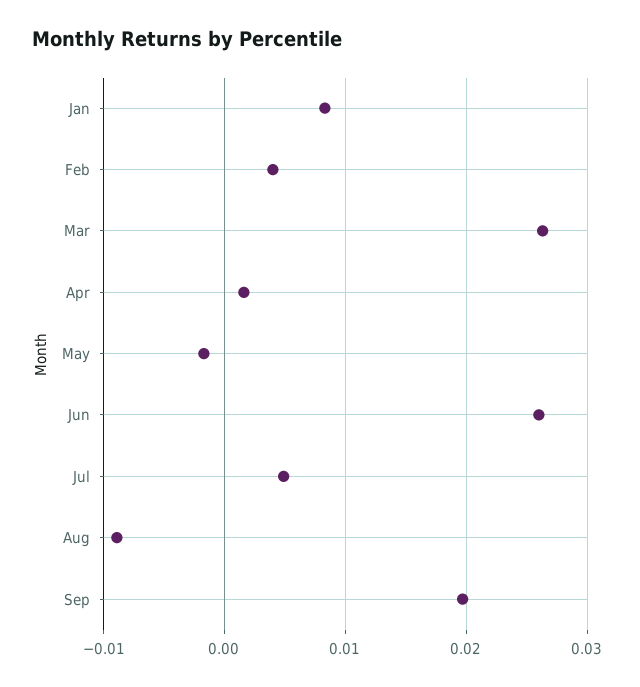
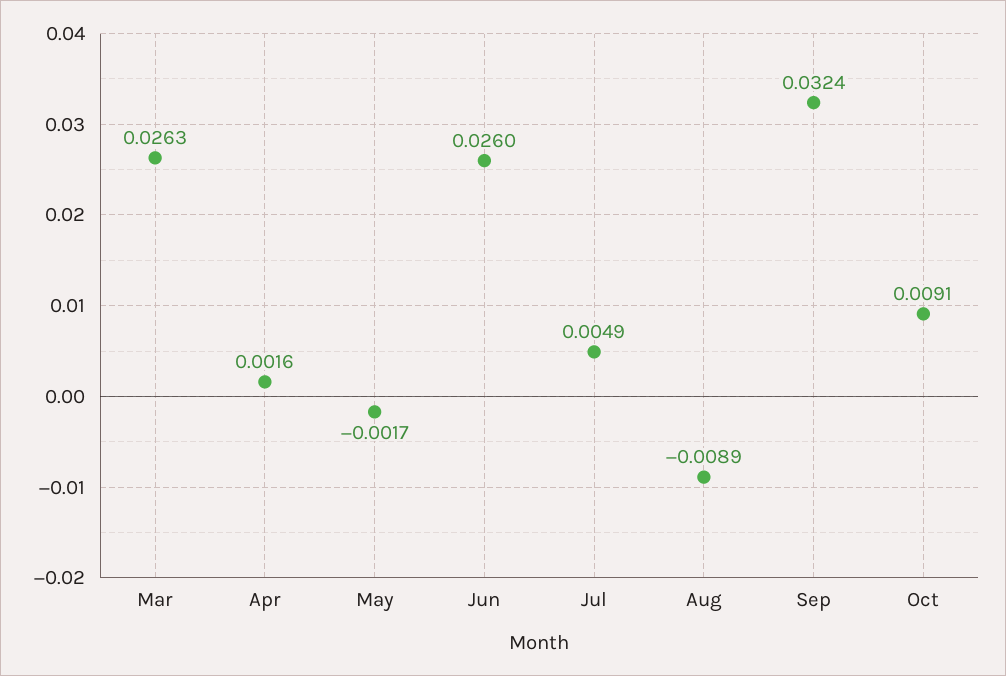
Jan: 0.008 -> none
Feb: 0.004 -> none
Sep: 0.02 -> 0.0324
Oct: none -> 0.0091

